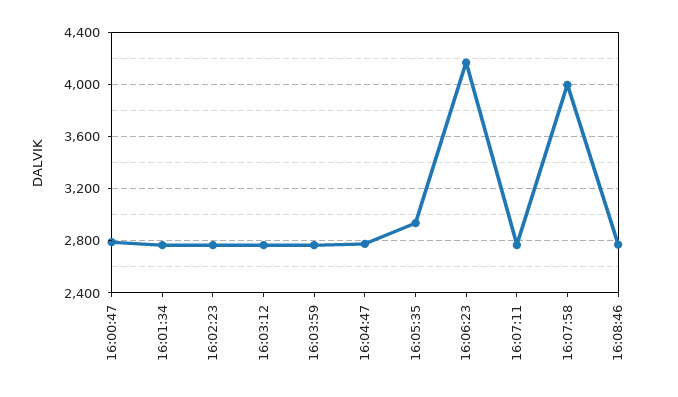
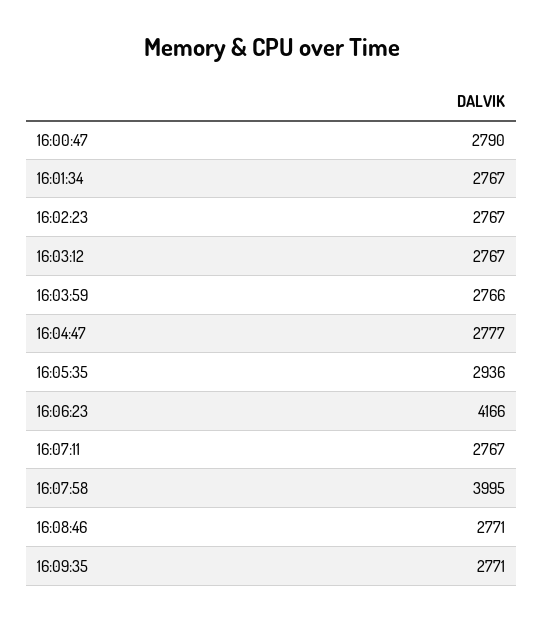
16:09:35: none -> 2771

